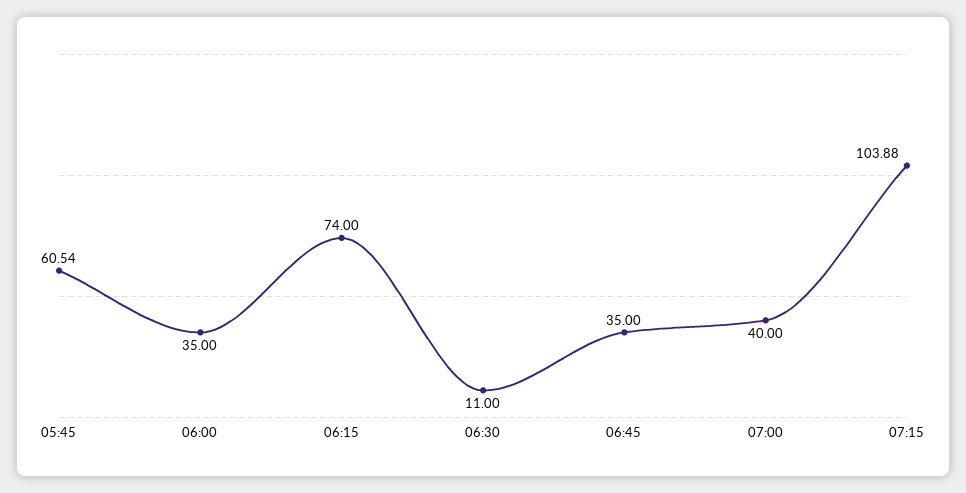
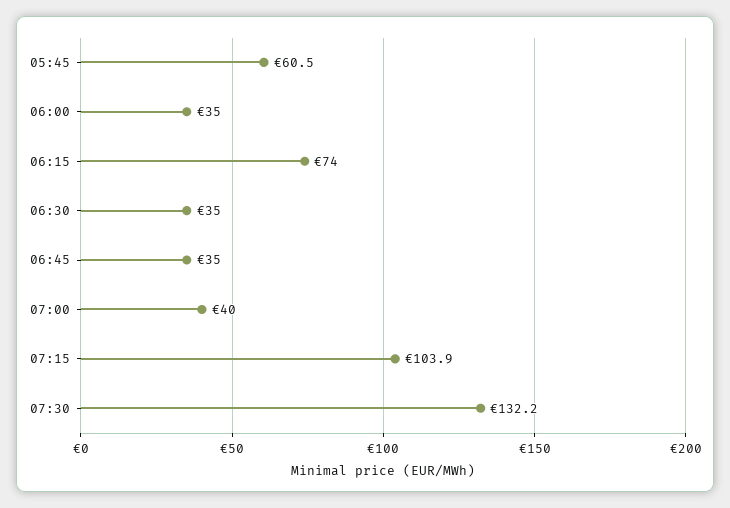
06:30: 11 -> 35
07:30: none -> 132.2

